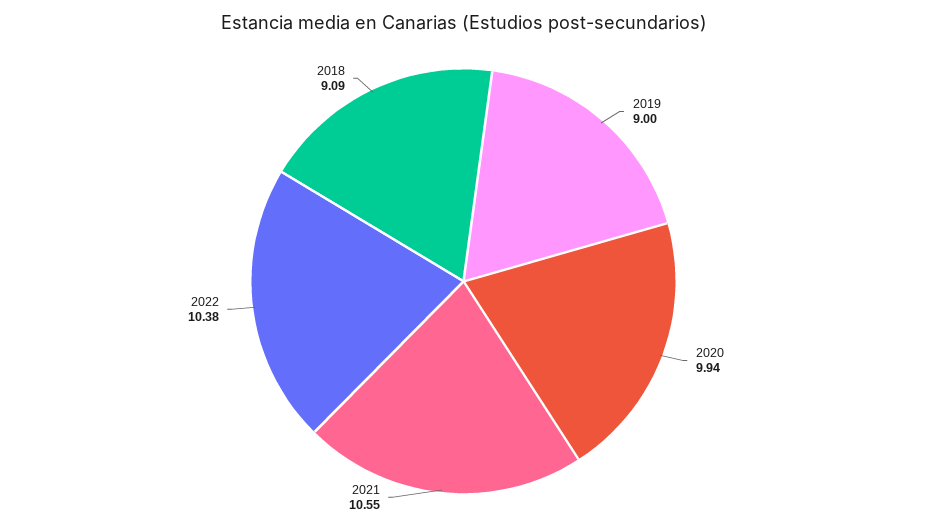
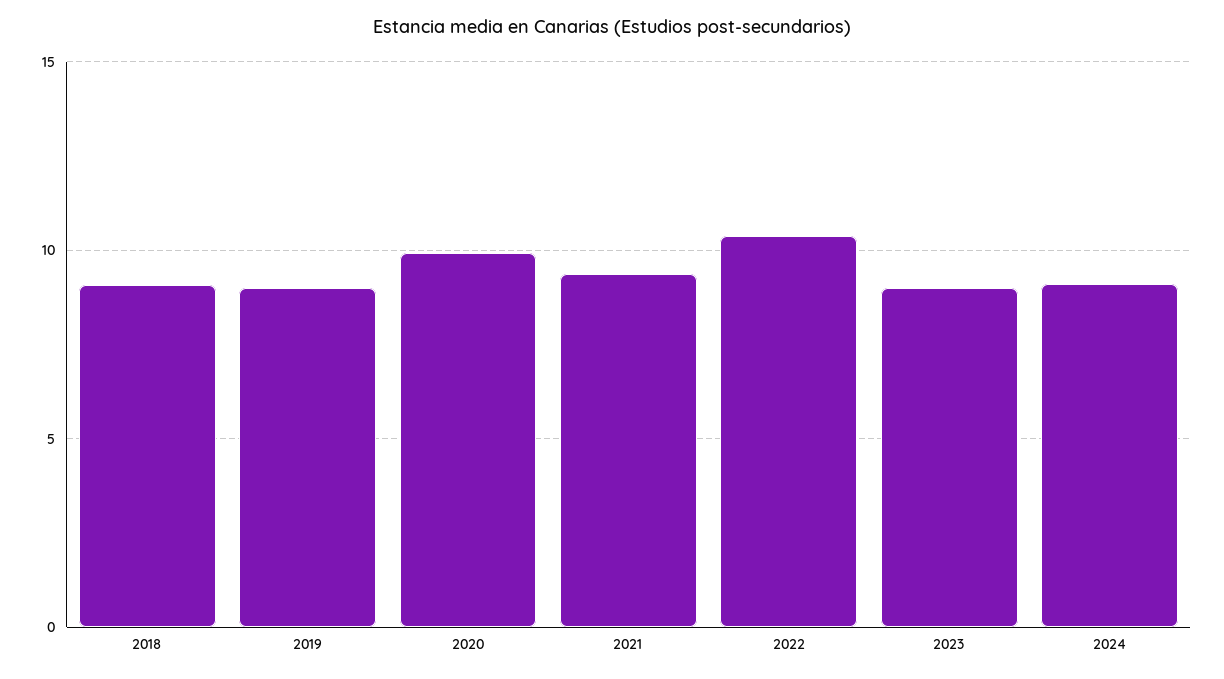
2021: 10.55 -> 9.5
2023: none -> 9
2024: none -> 9

